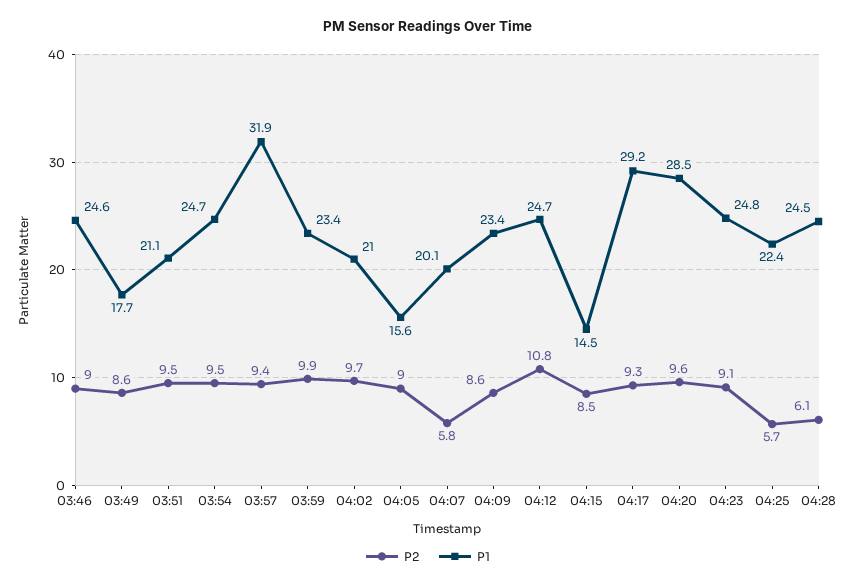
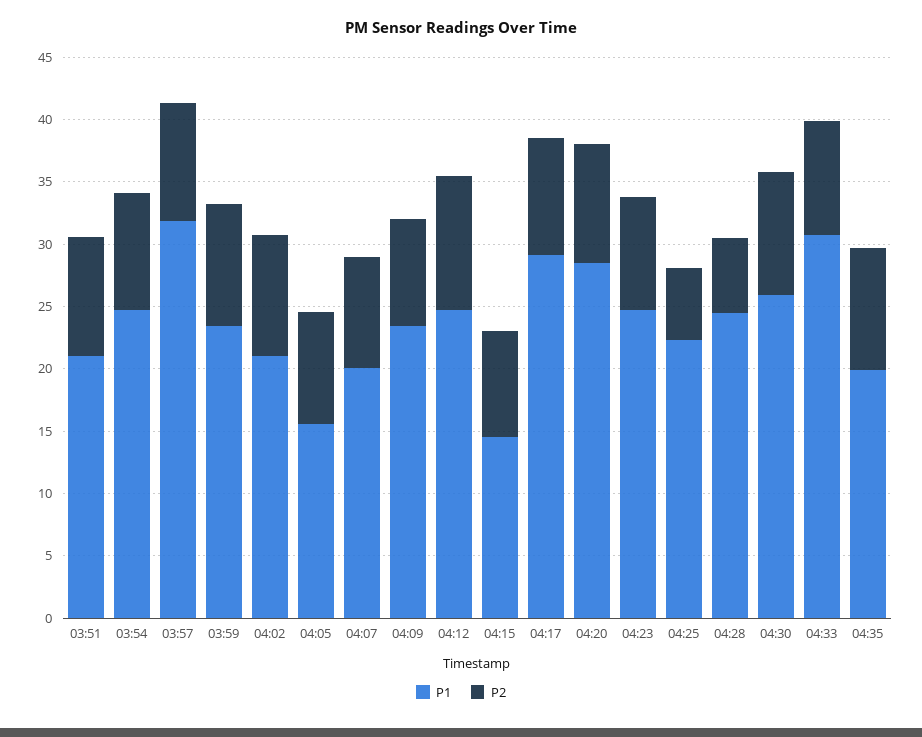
P2, 03:46: 9 -> none
P1, 03:46: 24.6 -> none
P2, 03:49: 8.6 -> none
P1, 03:49: 17.7 -> none
P2, 04:07: 5.8 -> 9
P1, 04:30: none -> 26
P2, 04:30: none -> 10
P1, 04:33: none -> 31
P2, 04:33: none -> 9
P1, 04:35: none -> 20
P2, 04:35: none -> 10

